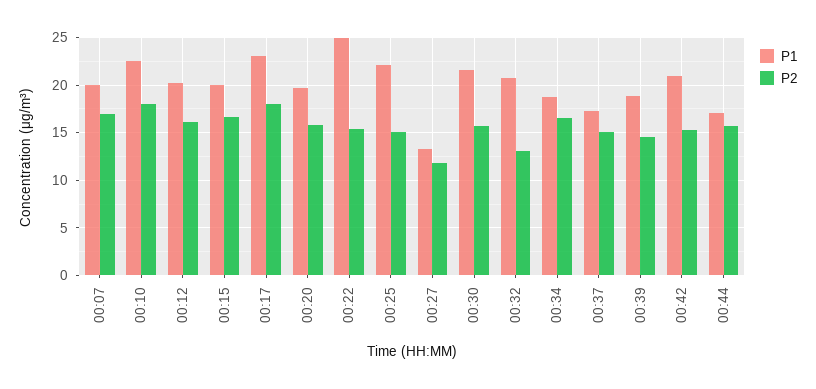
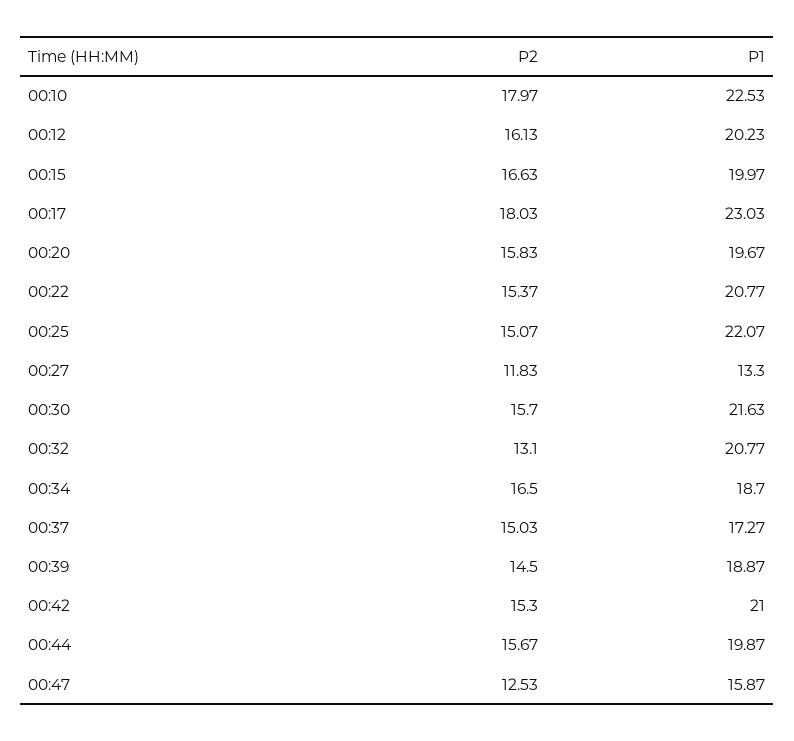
P1, 00:07: 20 -> none
P2, 00:07: 17 -> none
P1, 00:22: 25 -> 20.77
P1, 00:44: 17 -> 19.87
P2, 00:47: none -> 12.53
P1, 00:47: none -> 15.87

